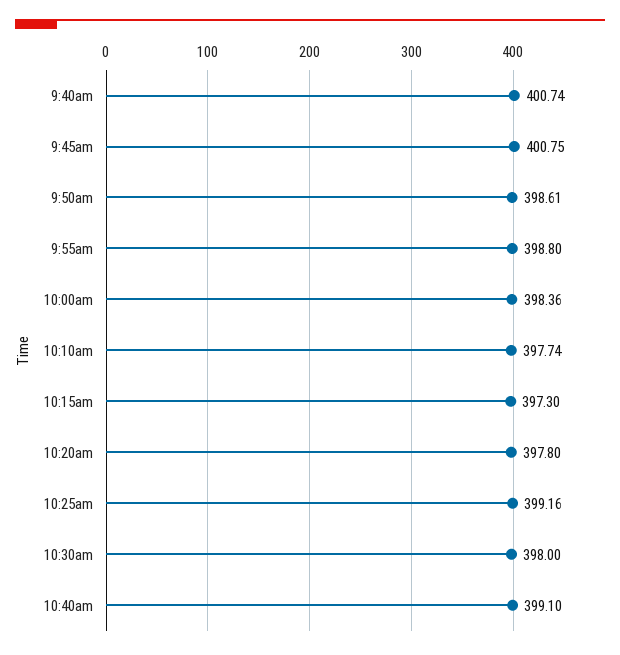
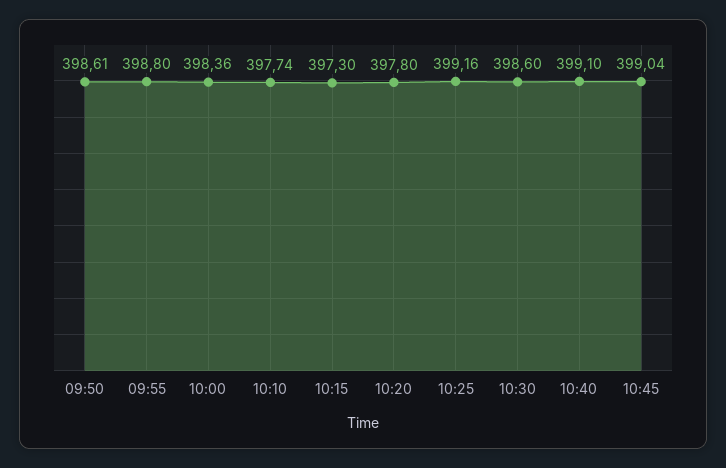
9:40am: 400.74 -> none
9:45am: 400.75 -> none
10:30am: 398 -> 398.6
10:45: none -> 399.04

